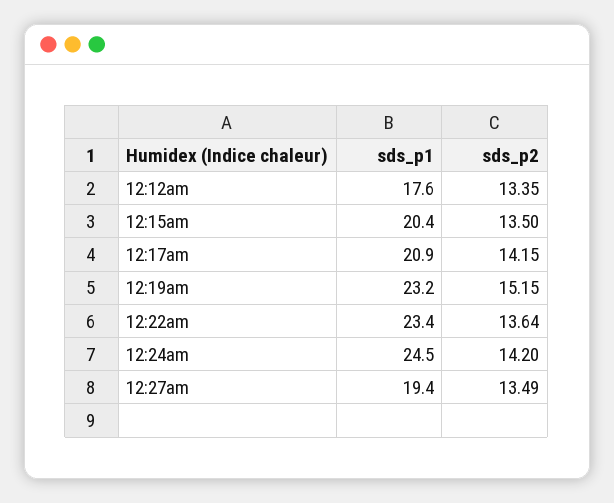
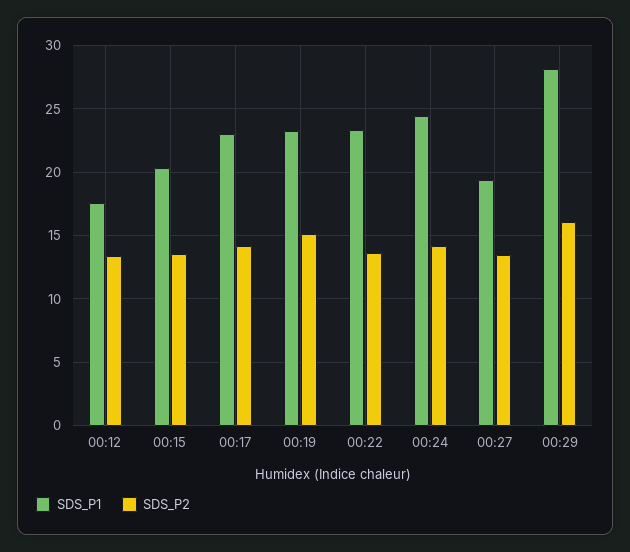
sds_p1, 12:17am: 20.9 -> 23
sds_p1, 00:29: none -> 28
sds_p2, 00:29: none -> 16

